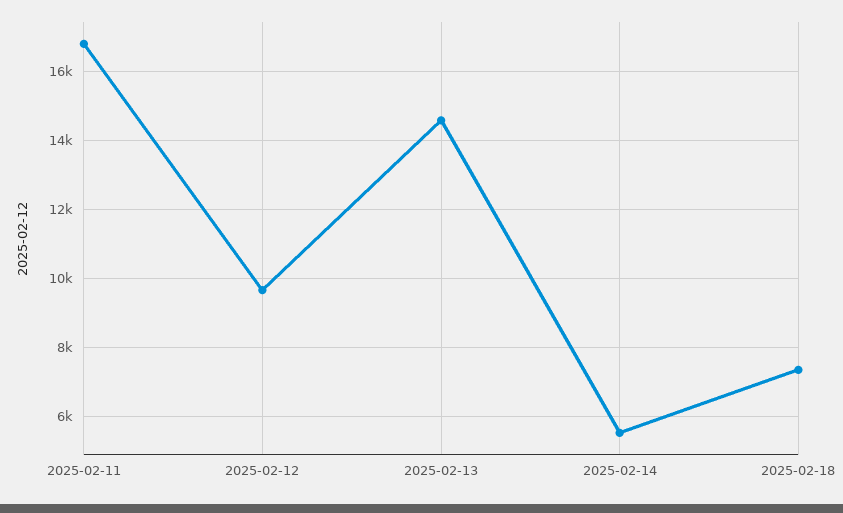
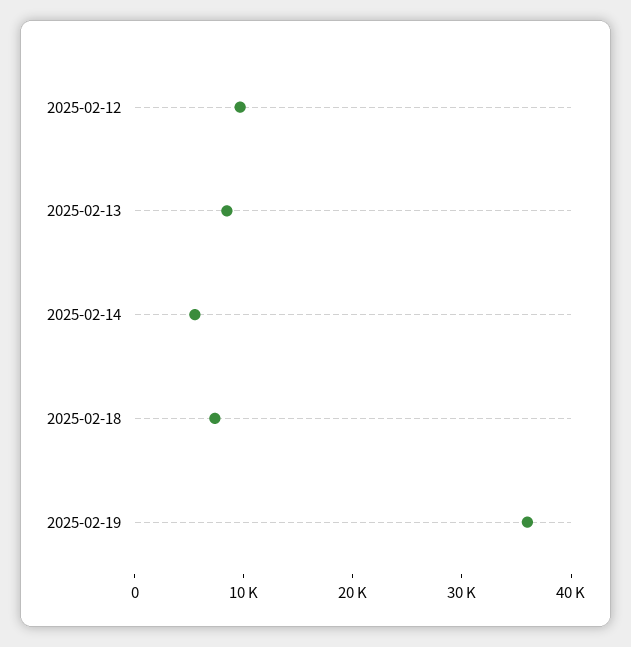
2025-02-11: 16800 -> none
2025-02-13: 14600 -> 8000
2025-02-19: none -> 36000

